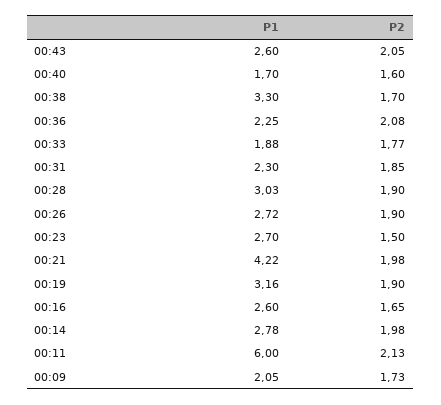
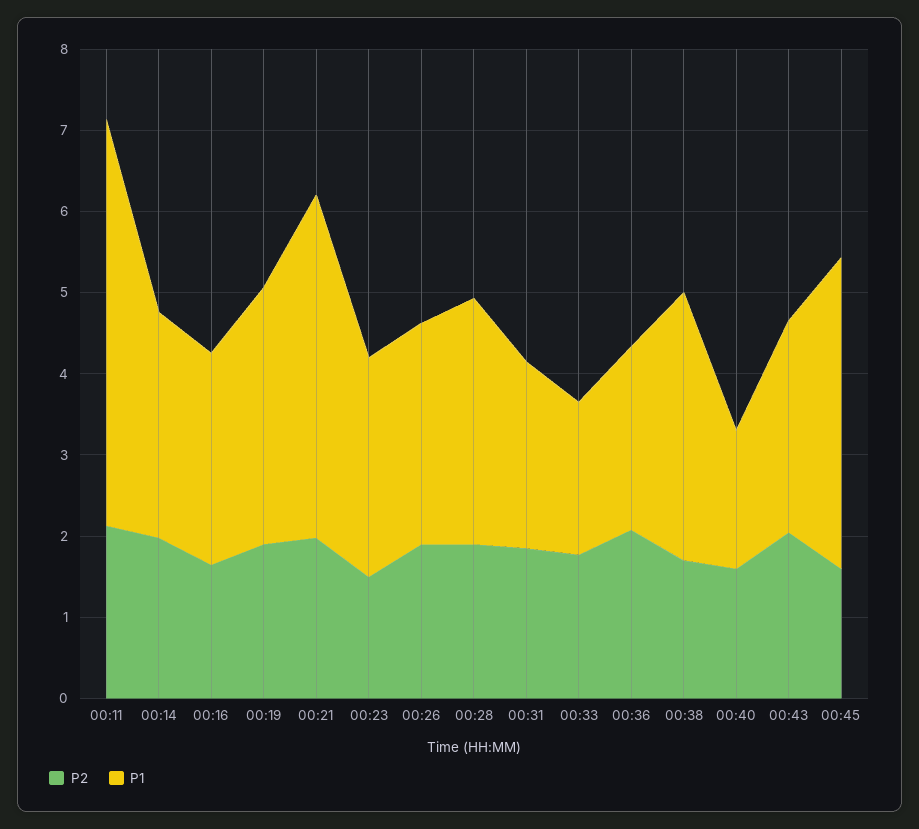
P1, 00:11: 6 -> 5
P1, 00:09: 2.05 -> none
P2, 00:09: 1.73 -> none
P2, 00:45: none -> 1.6
P1, 00:45: none -> 3.8

